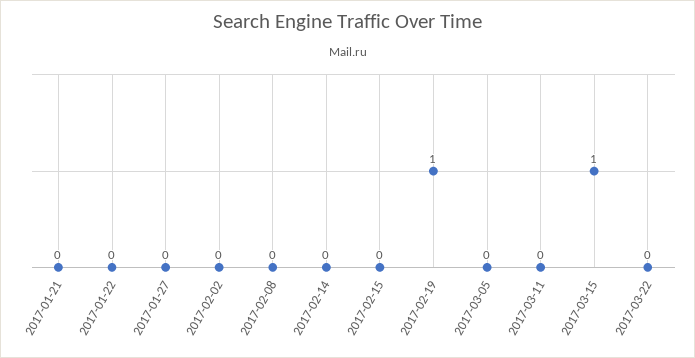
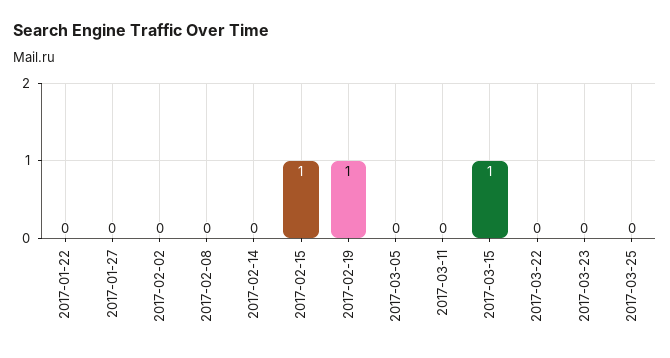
2017-01-21: 0 -> none
2017-02-15: 0 -> 1
2017-03-23: none -> 0
2017-03-25: none -> 0

